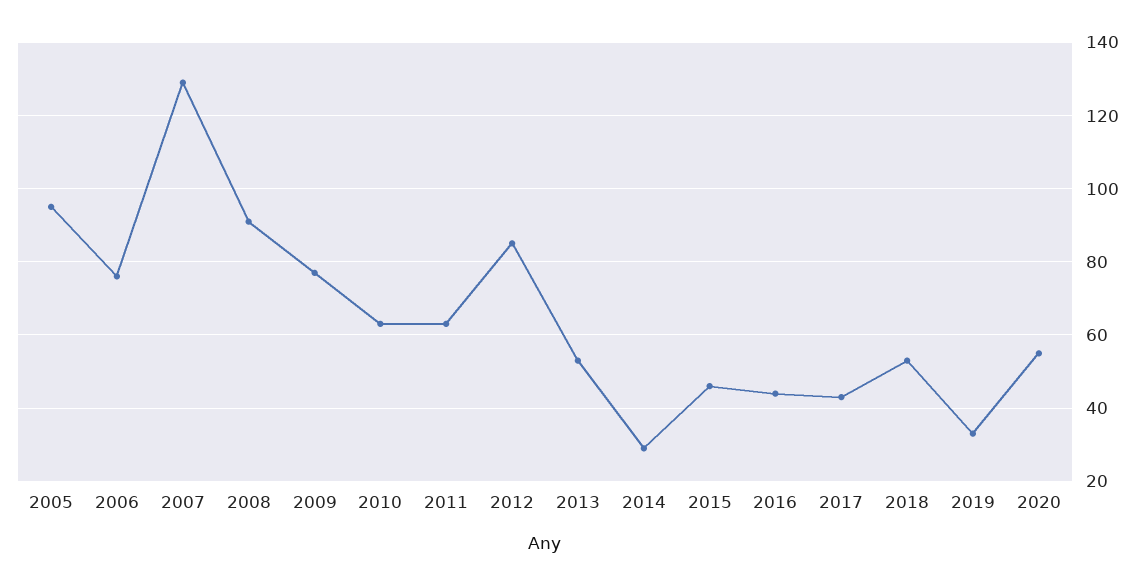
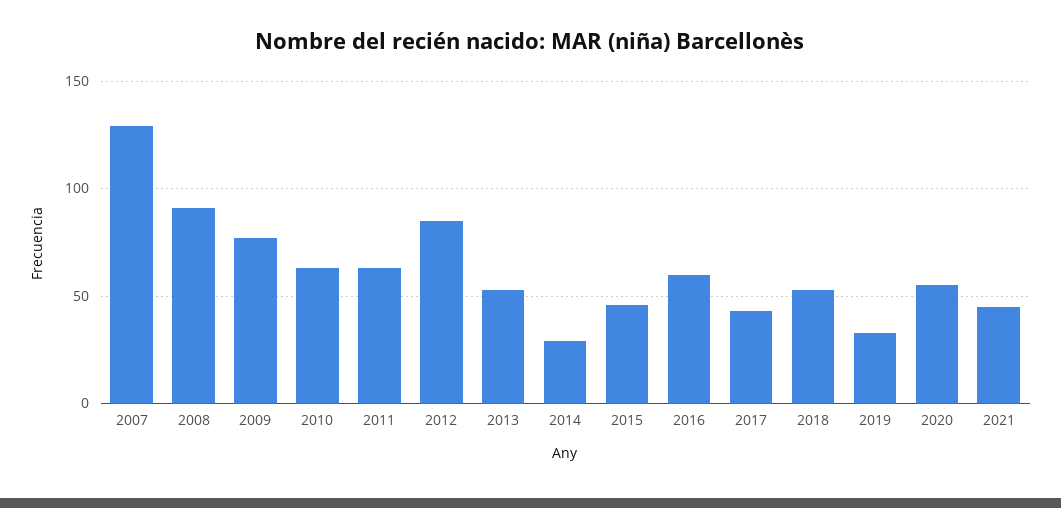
2005: 95 -> none
2006: 75 -> none
2016: 45 -> 60
2021: none -> 45

